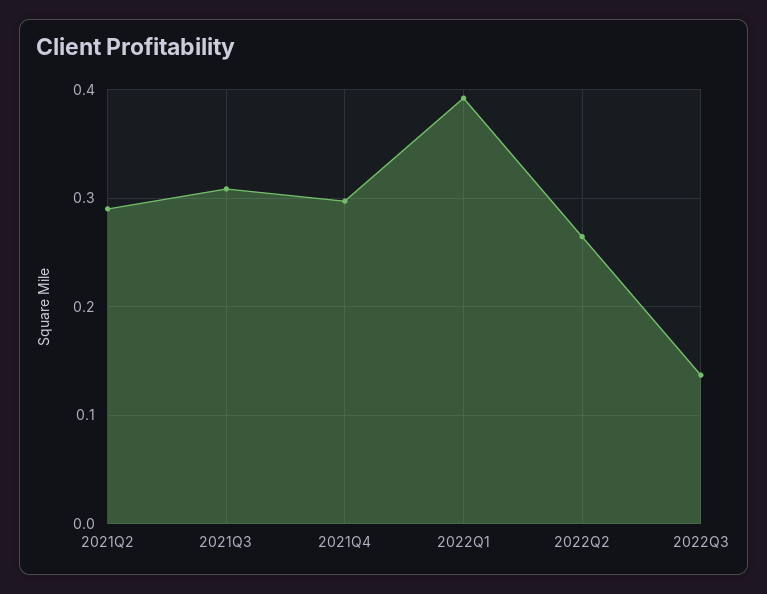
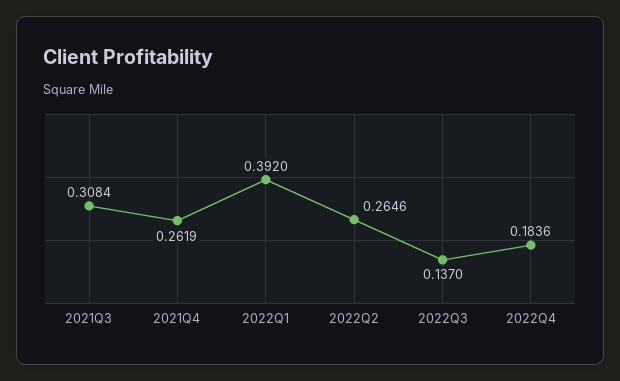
2021Q2: 0.29 -> none
2021Q4: 0.3 -> 0.2619
2022Q4: none -> 0.1836

